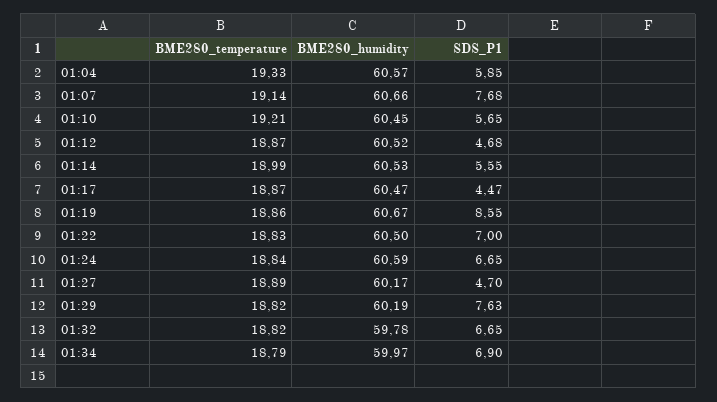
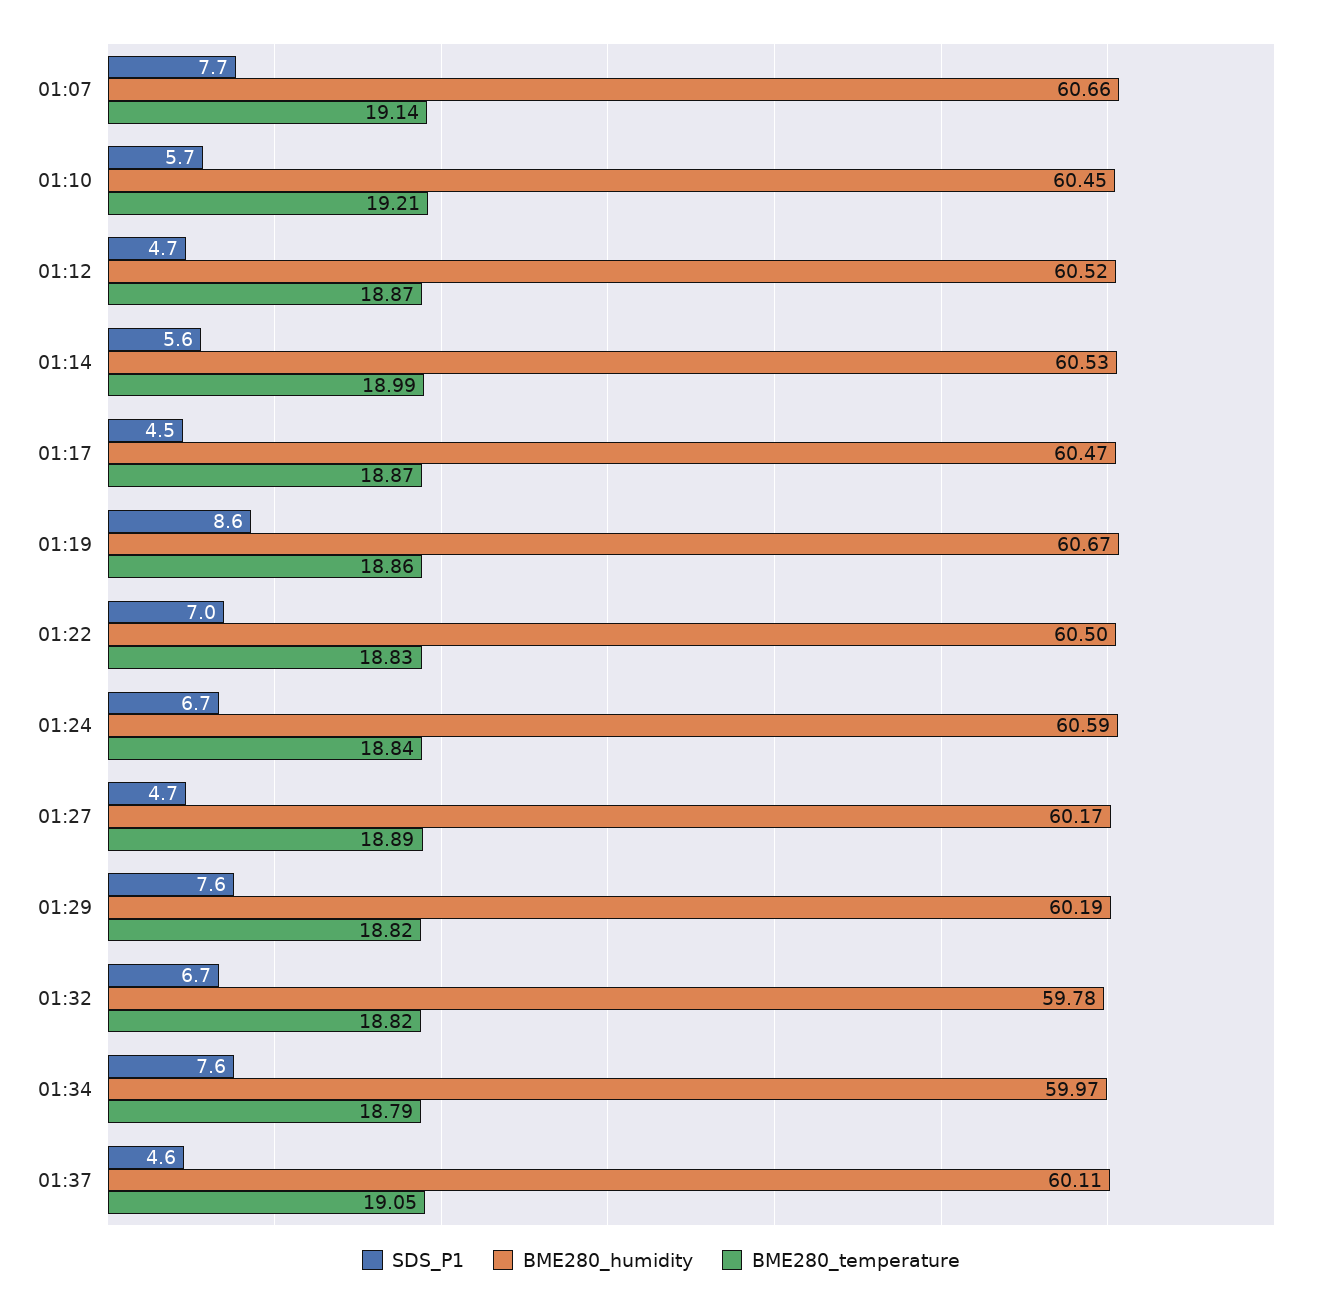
BME280_temperature, 01:04: 19.33 -> none
BME280_humidity, 01:04: 60.57 -> none
SDS_P1, 01:04: 5.85 -> none
SDS_P1, 01:34: 6.9 -> 7.6
SDS_P1, 01:37: none -> 4.6
BME280_humidity, 01:37: none -> 60.11
BME280_temperature, 01:37: none -> 19.05

